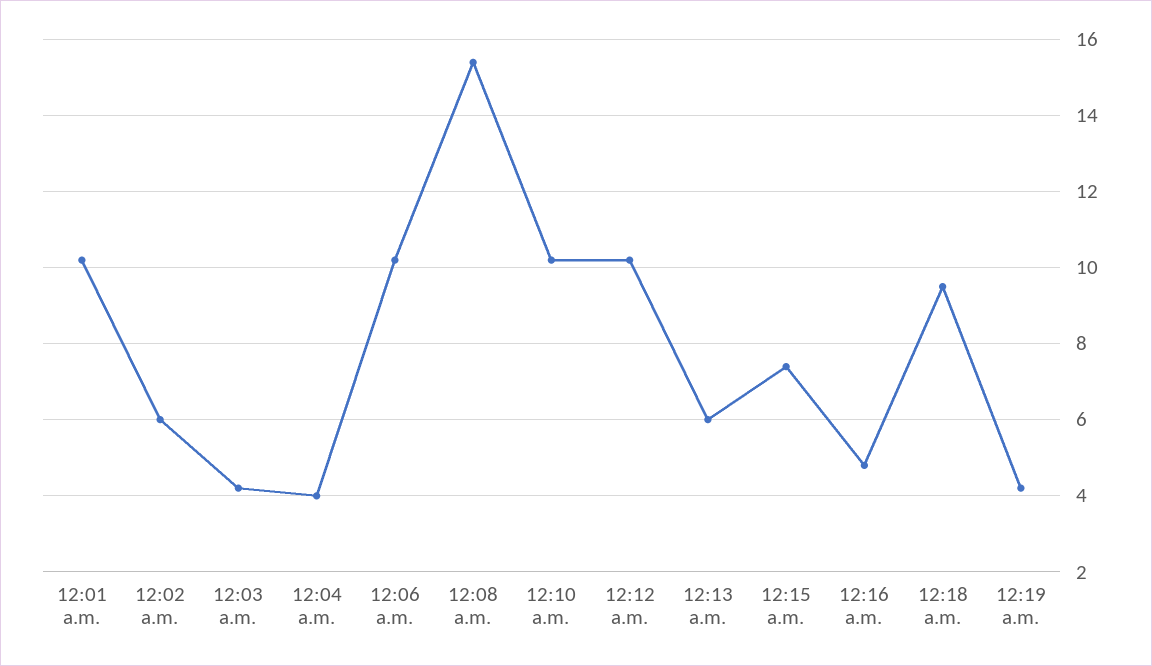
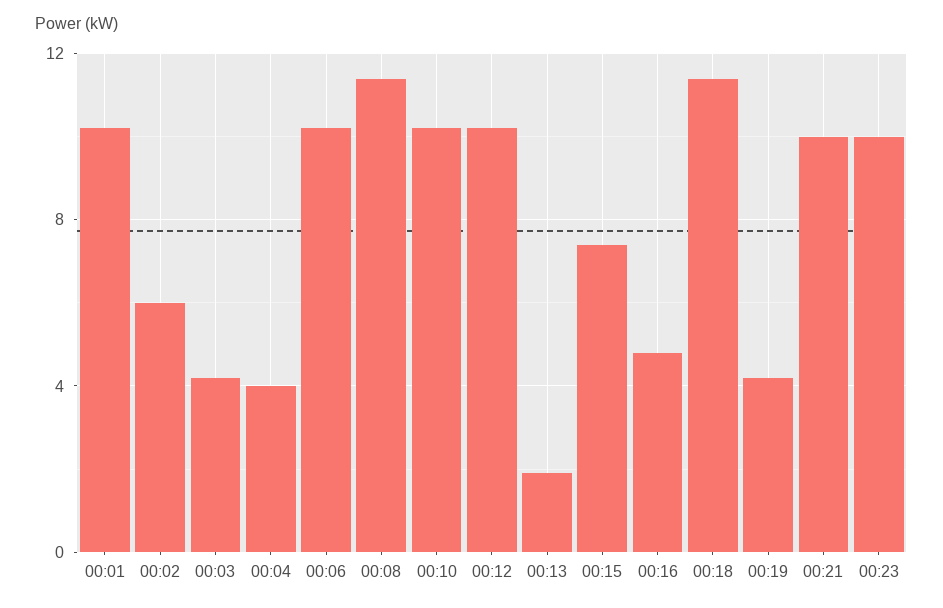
12:08 a.m.: 15.5 -> 11.5
12:13 a.m.: 6 -> 2
12:18 a.m.: 9.5 -> 11.5
00:21: none -> 10
00:23: none -> 10

